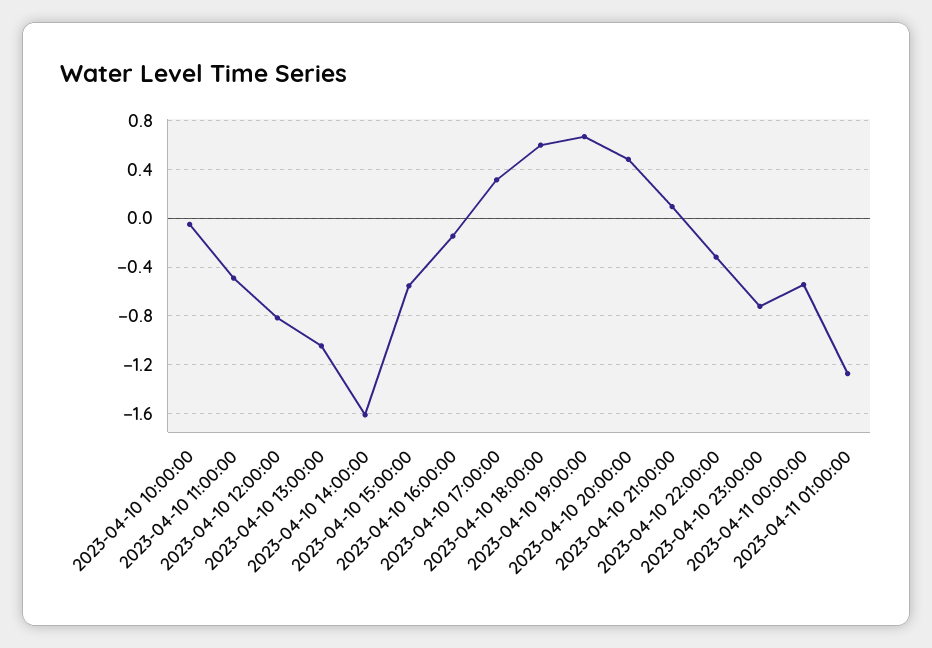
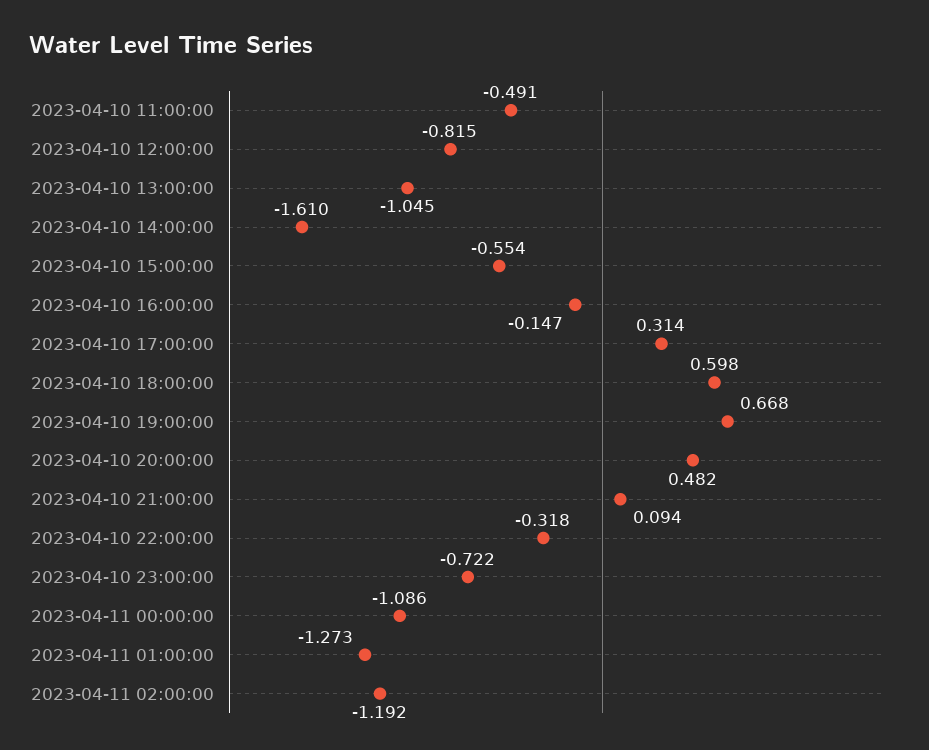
2023-04-10 10:00:00: -0.05 -> none
2023-04-11 00:00:00: -0.55 -> -1.086
2023-04-11 02:00:00: none -> -1.192

